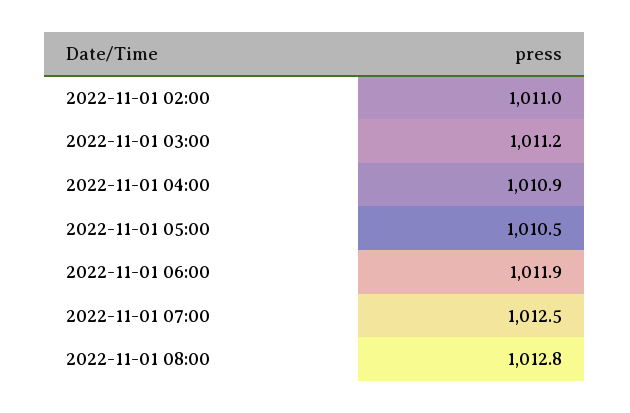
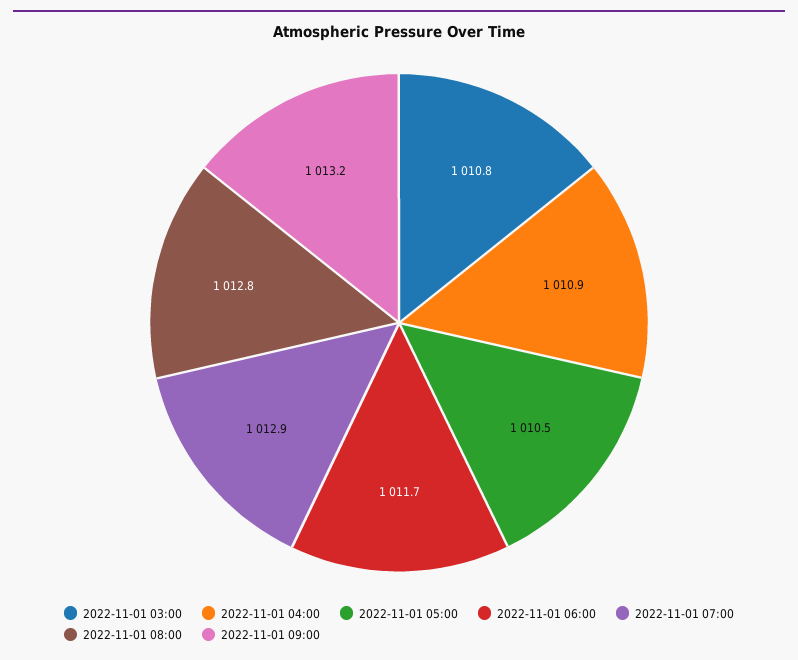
2022-11-01 02:00: 1011 -> none
2022-11-01 03:00: 1011.2 -> 1010.8
2022-11-01 06:00: 1011.9 -> 1011.7
2022-11-01 07:00: 1012.5 -> 1012.9
2022-11-01 09:00: none -> 1013.2

